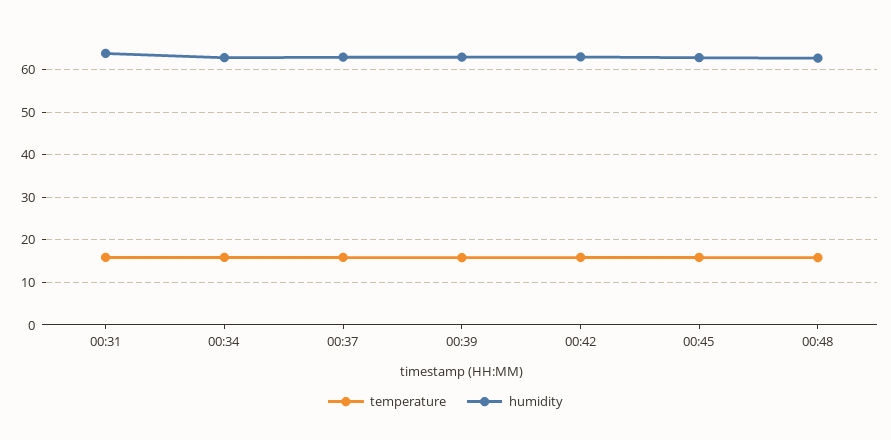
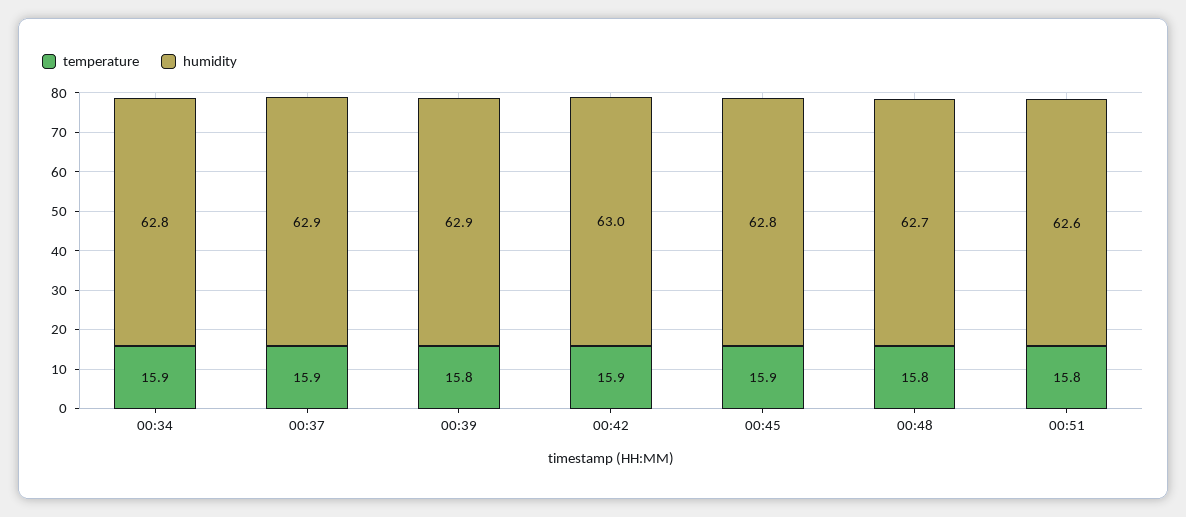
temperature, 00:31: 16 -> none
humidity, 00:31: 64 -> none
temperature, 00:51: none -> 15.8
humidity, 00:51: none -> 62.6

